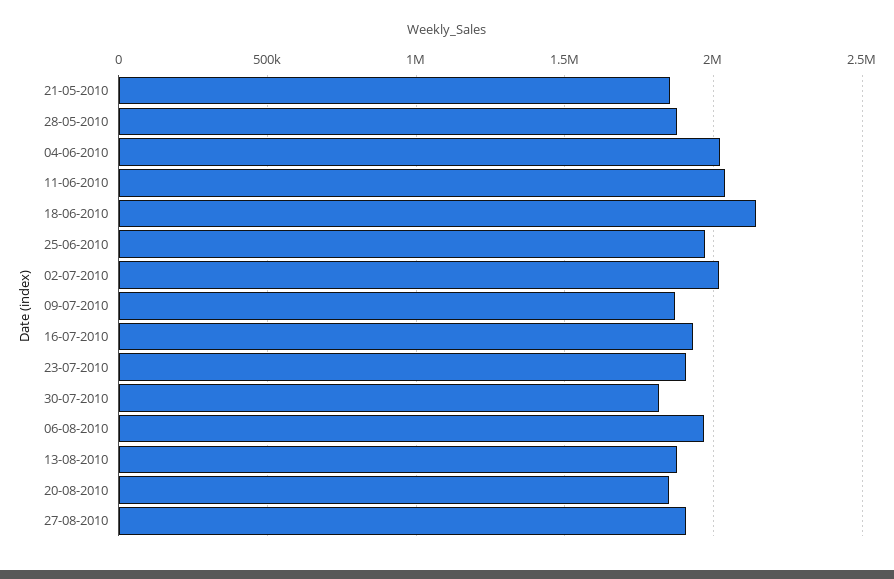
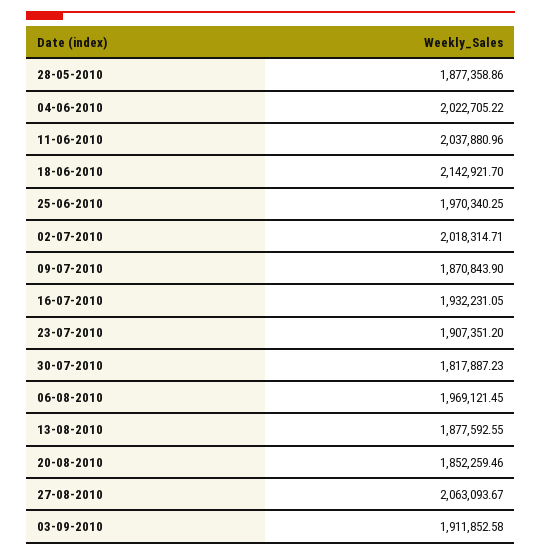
21-05-2010: 1850000 -> none
27-08-2010: 1900000 -> 2063093.67
03-09-2010: none -> 1911852.58

